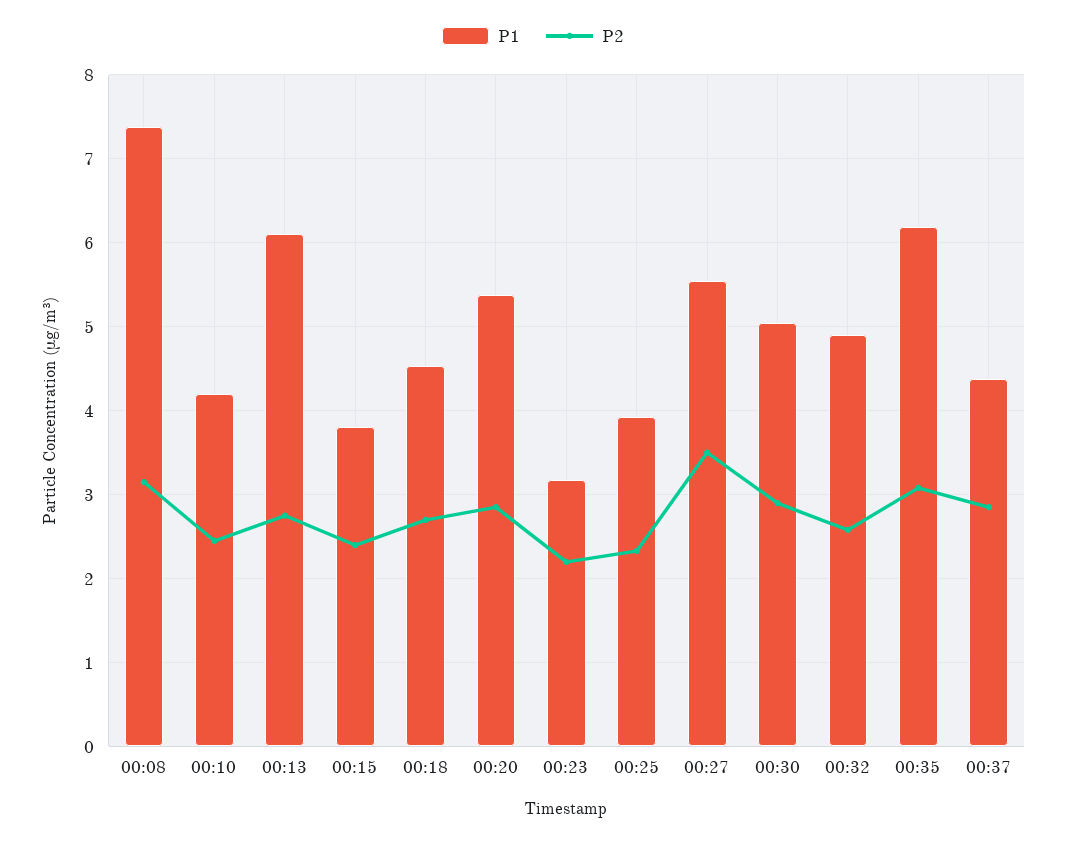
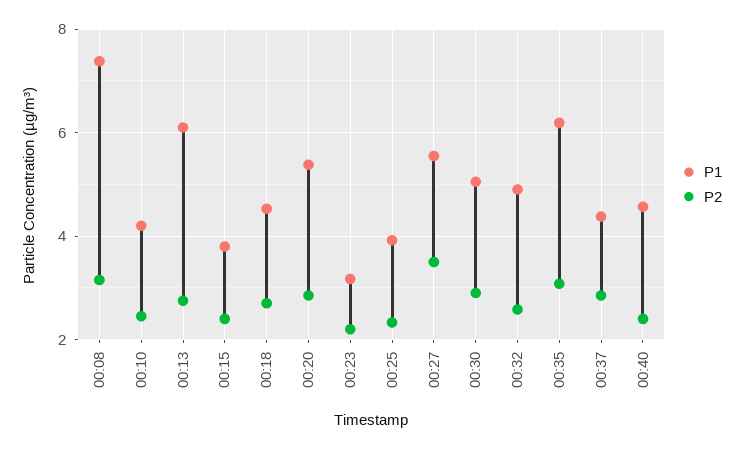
P1, 00:40: none -> 4.6
P2, 00:40: none -> 2.4

